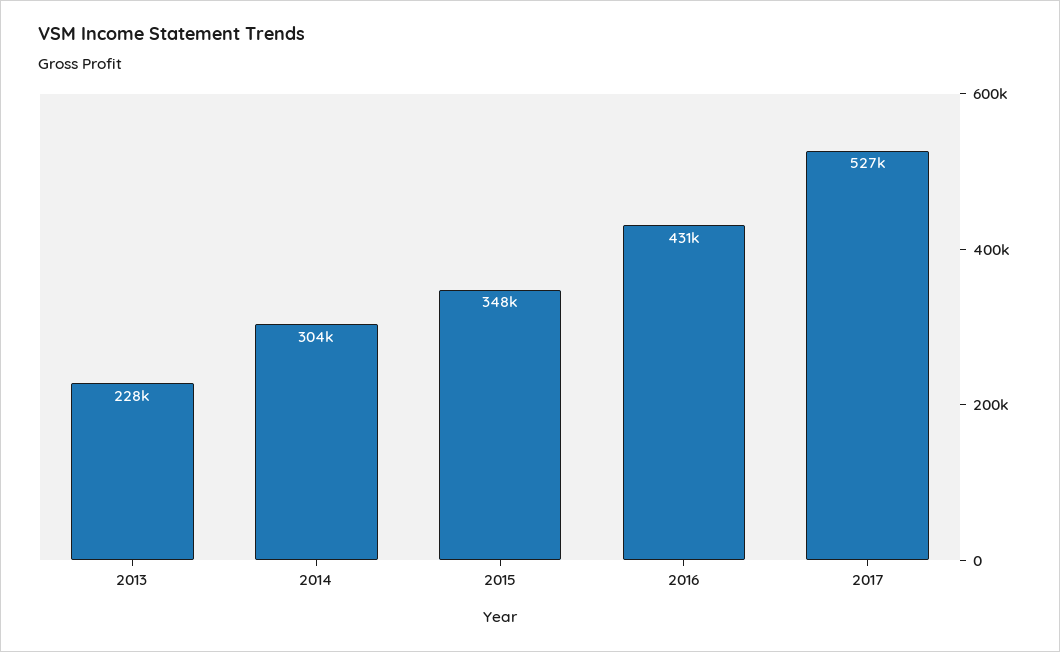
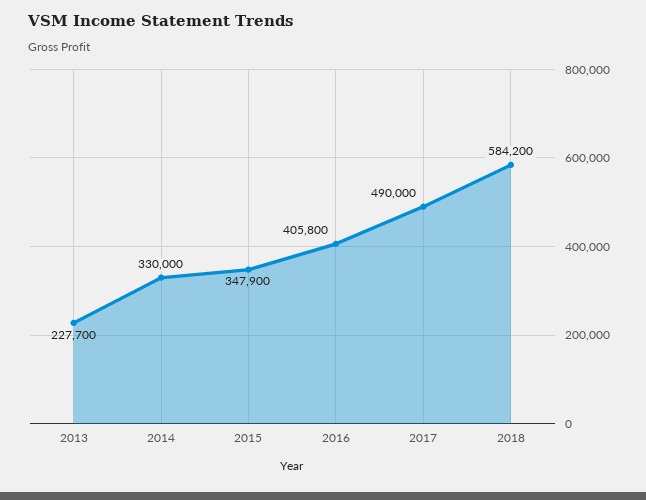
2014: 304000 -> 330000
2016: 431000 -> 405800
2017: 527000 -> 490000
2018: none -> 584200

